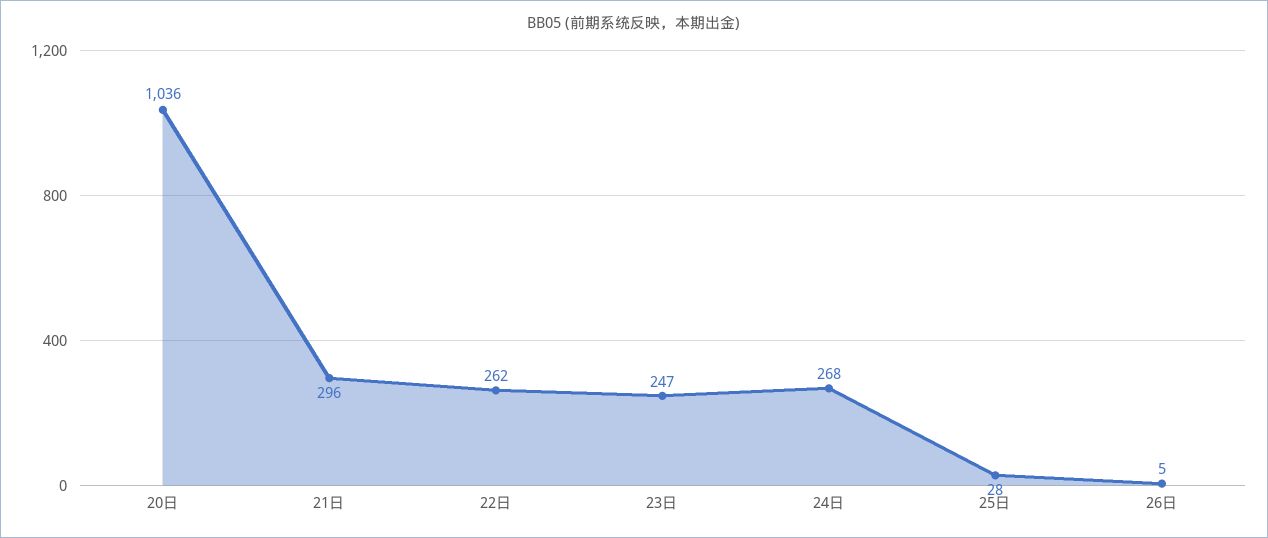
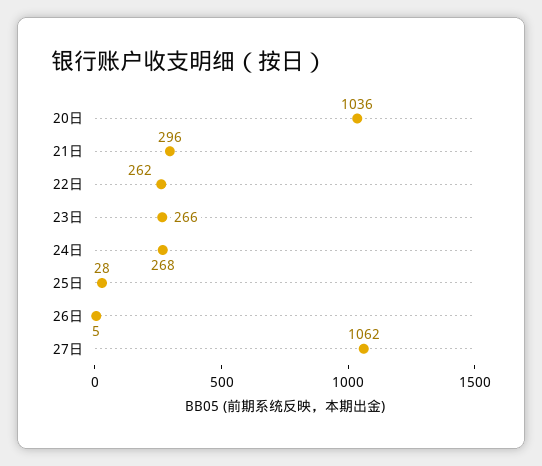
23日: 247 -> 266
27日: none -> 1062

